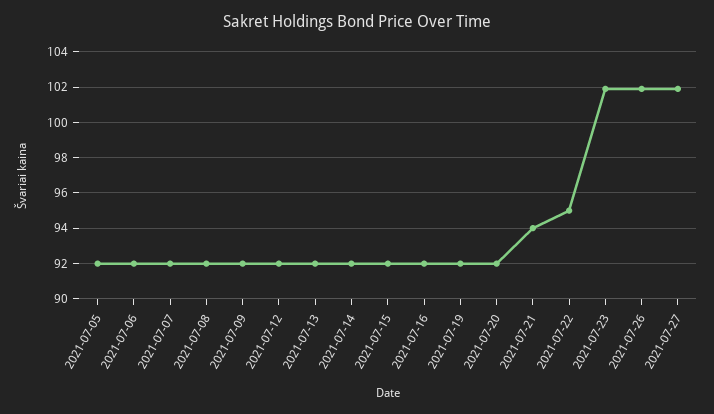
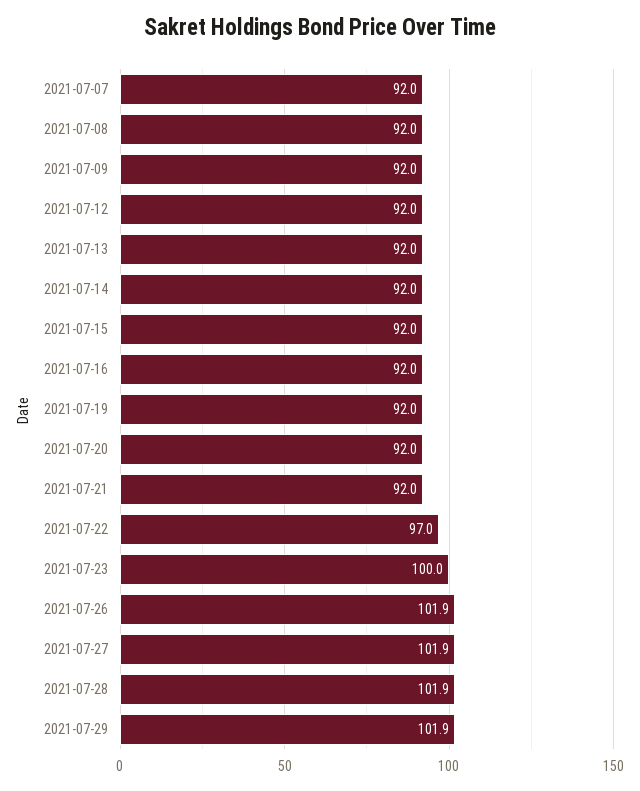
2021-07-05: 92 -> none
2021-07-06: 92 -> none
2021-07-21: 94 -> 92
2021-07-22: 95 -> 97
2021-07-23: 102 -> 100
2021-07-28: none -> 101.9
2021-07-29: none -> 101.9

